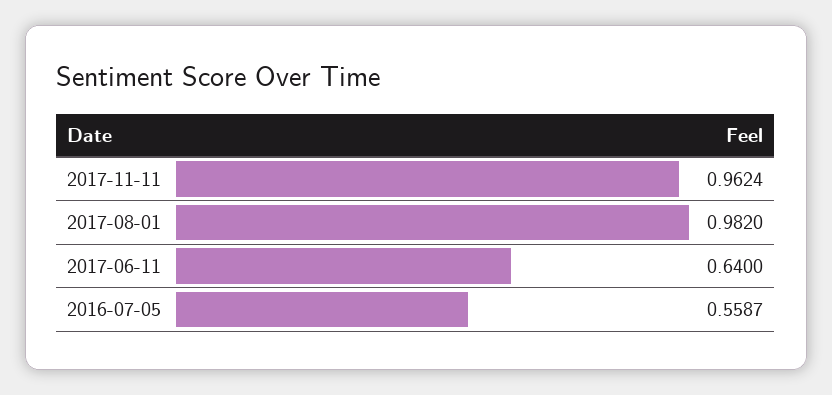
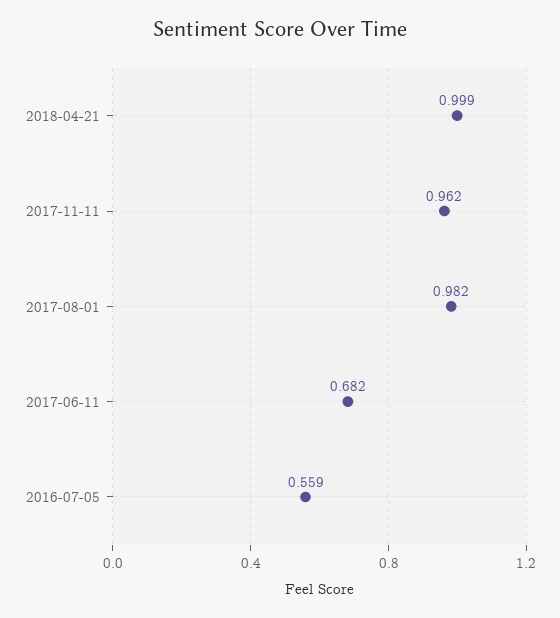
2017-06-11: 0.64 -> 0.682
2018-04-21: none -> 0.999

